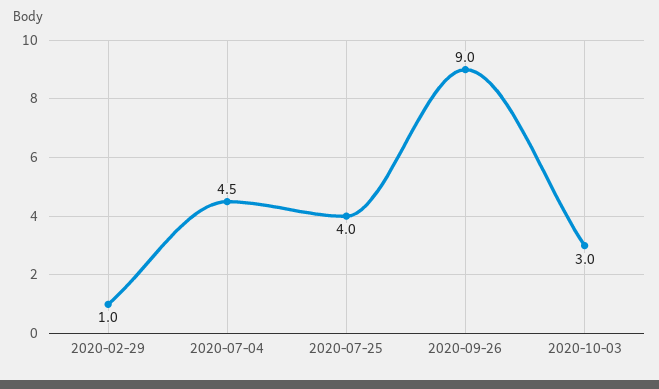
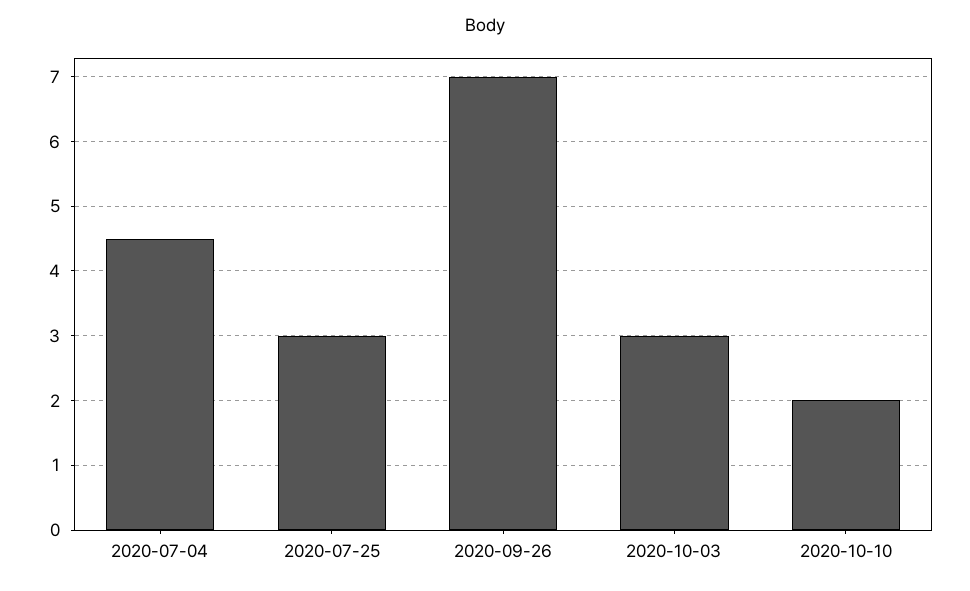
2020-02-29: 1 -> none
2020-07-25: 4 -> 3
2020-09-26: 9 -> 7
2020-10-10: none -> 2

